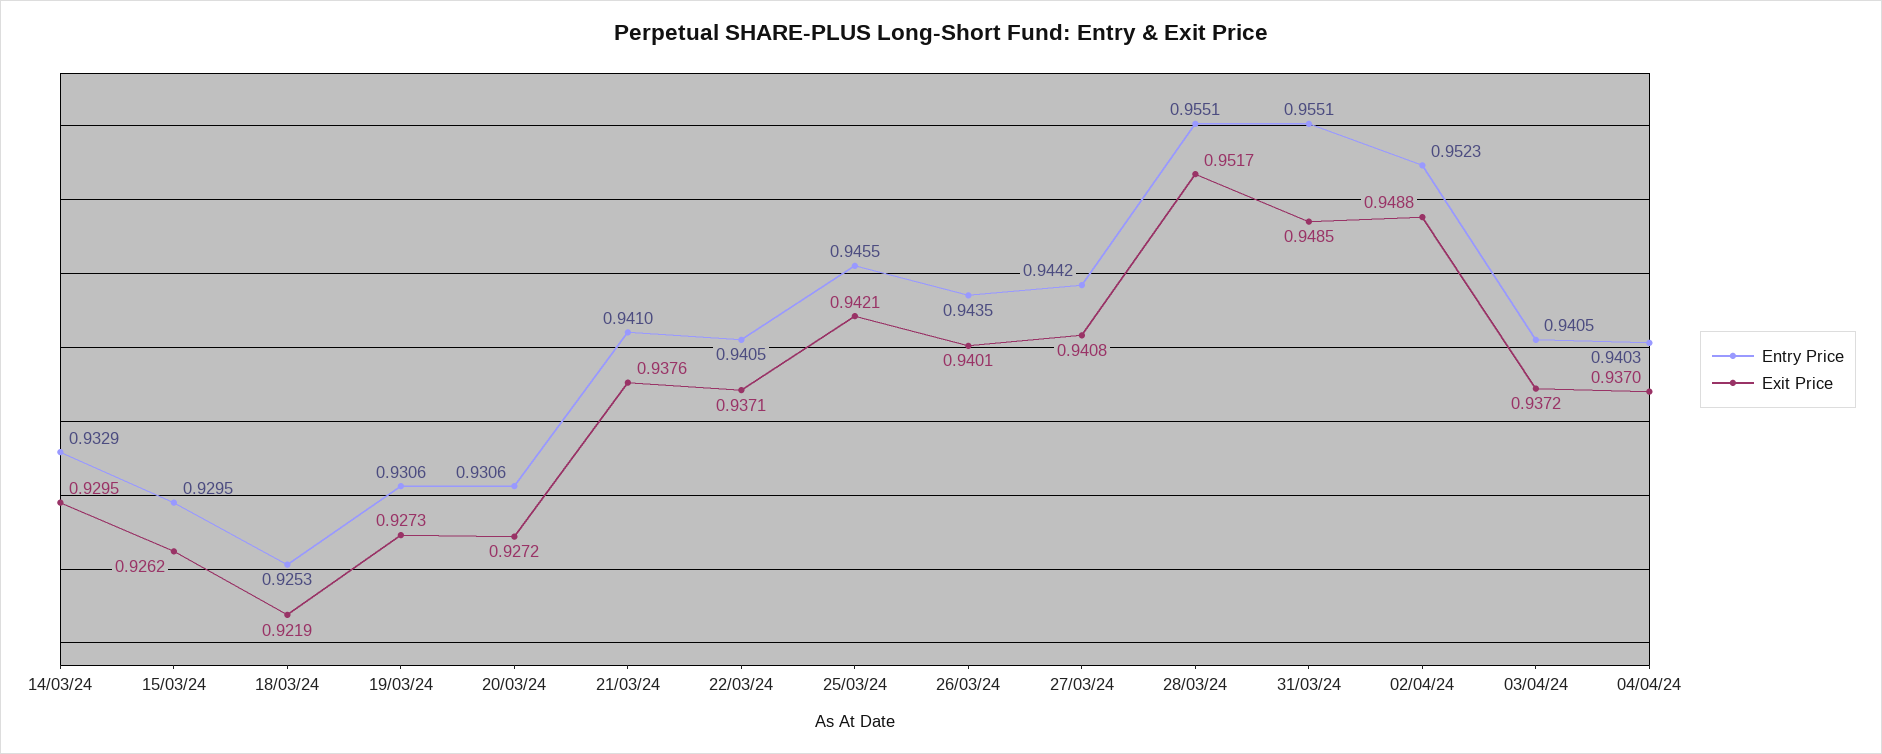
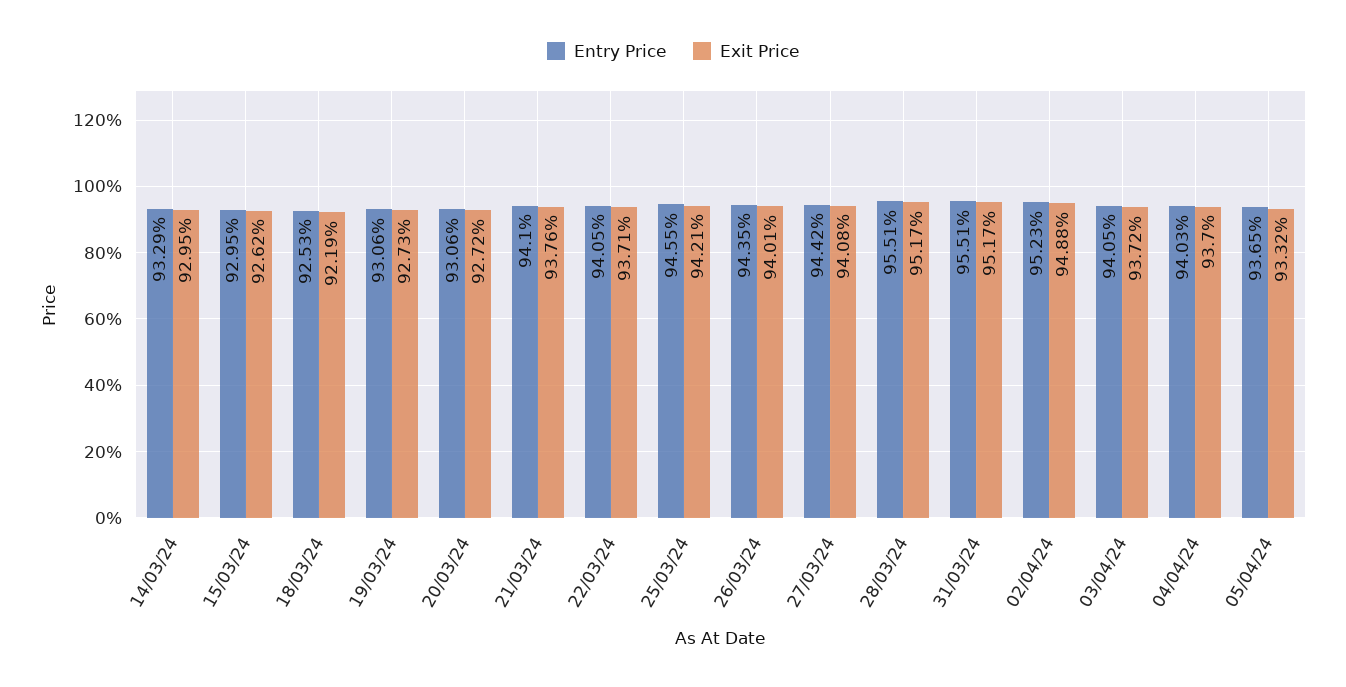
Exit Price, 31/03/24: 0.9485 -> 0.9517
Entry Price, 05/04/24: none -> 0.9365
Exit Price, 05/04/24: none -> 0.9332

